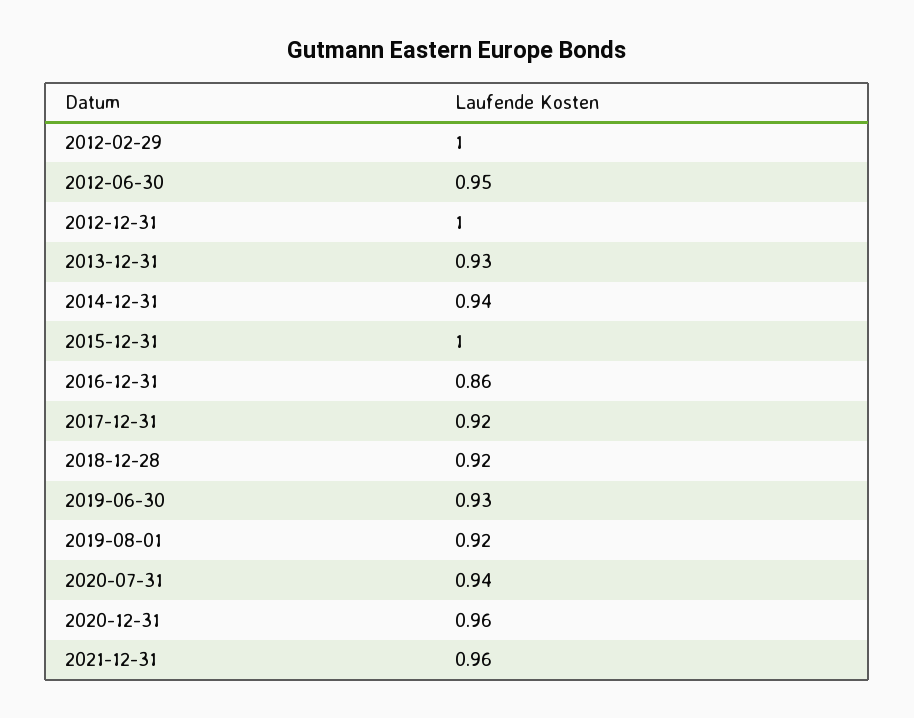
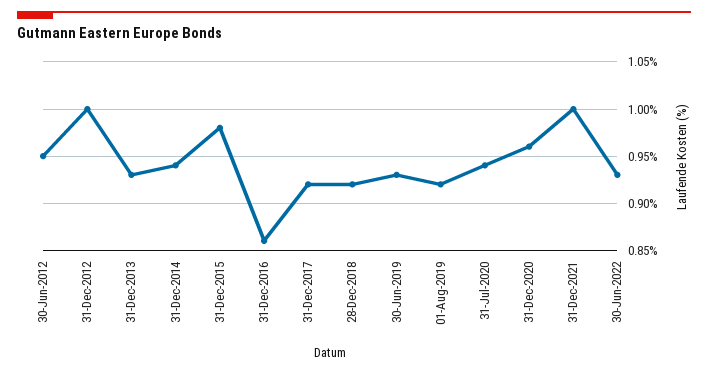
2012-02-29: 1 -> none
2015-12-31: 1 -> 0.98
2021-12-31: 0.96 -> 1
30-Jun-2022: none -> 0.93

